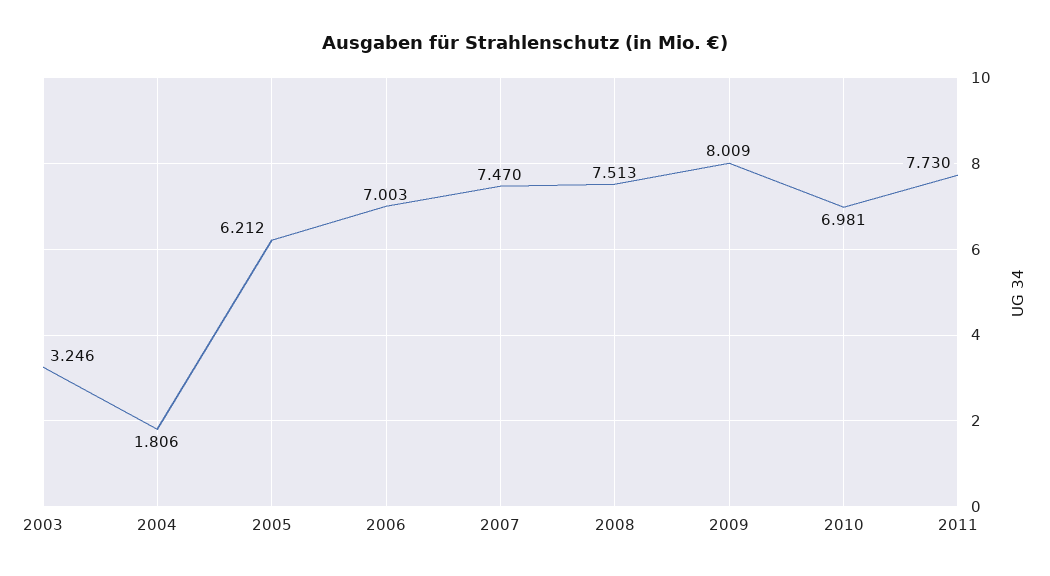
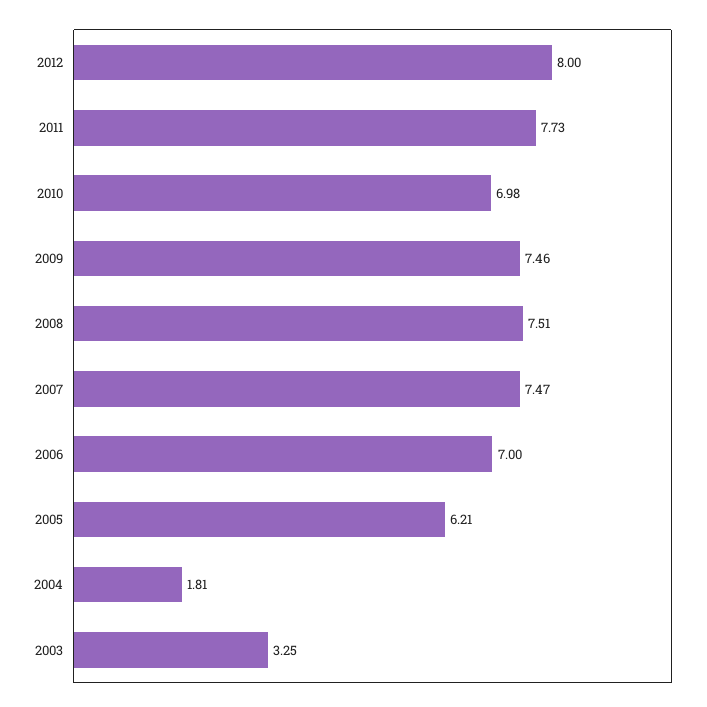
2009: 8.009 -> 7.46
2012: none -> 8

